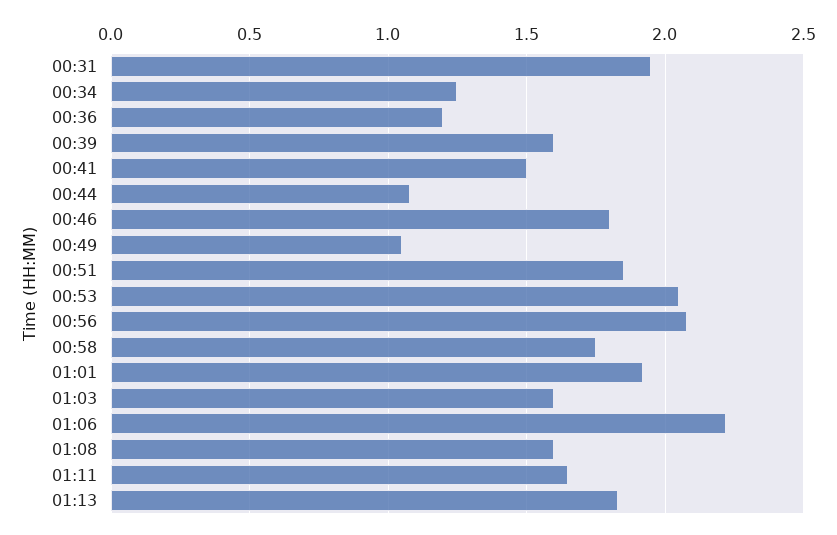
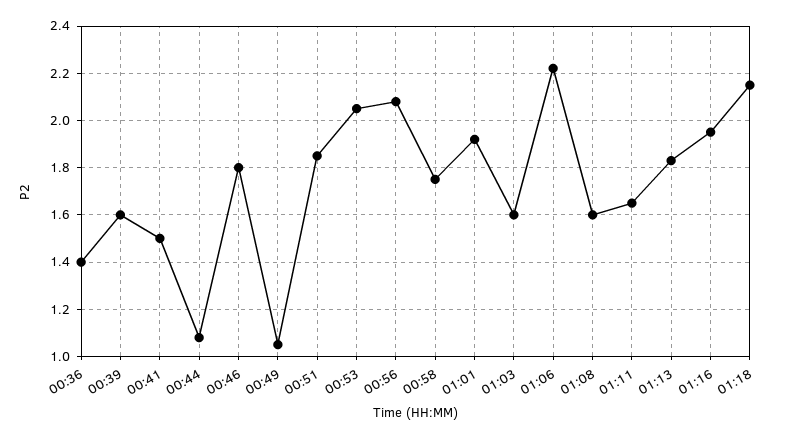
00:31: 1.95 -> none
00:34: 1.25 -> none
00:36: 1.2 -> 1.4
01:16: none -> 1.95
01:18: none -> 2.15

